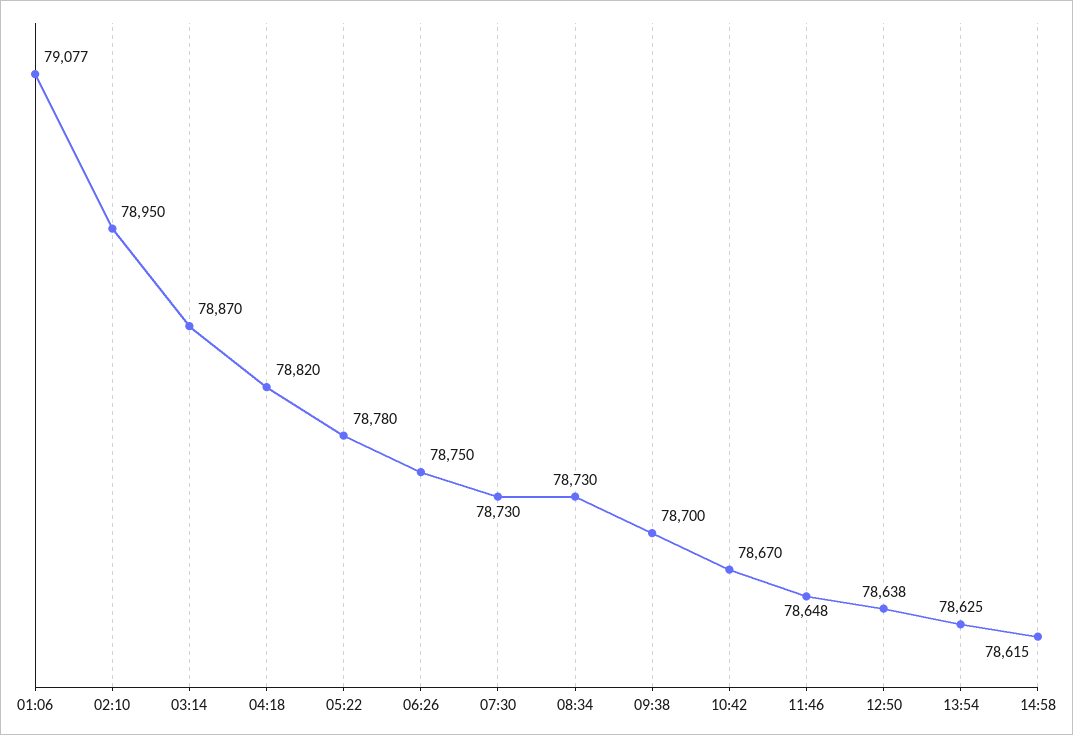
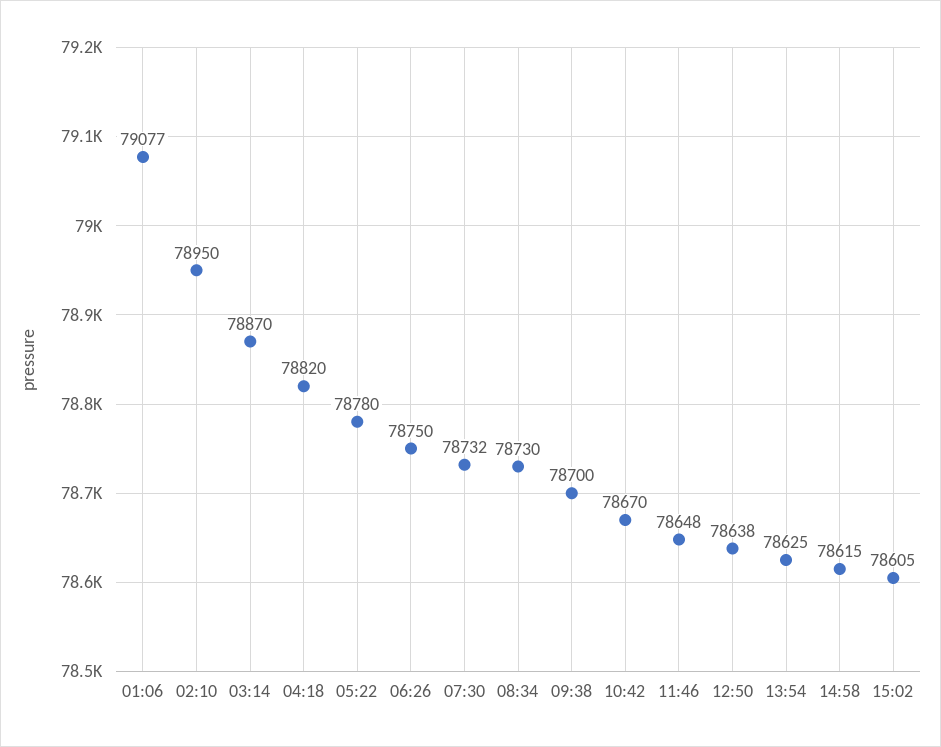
07:30: 78730 -> 78732
15:02: none -> 78605

